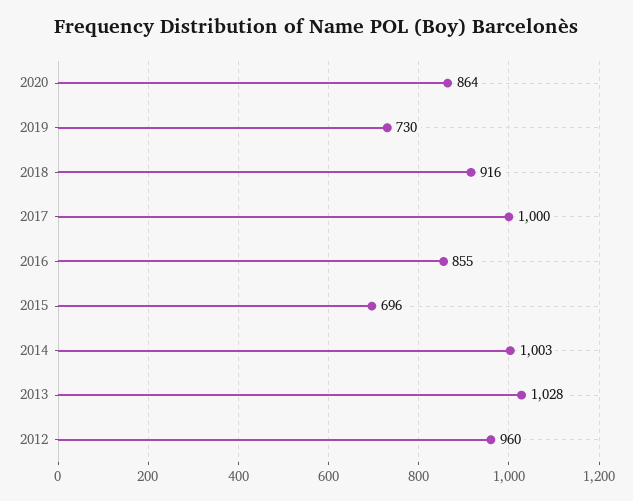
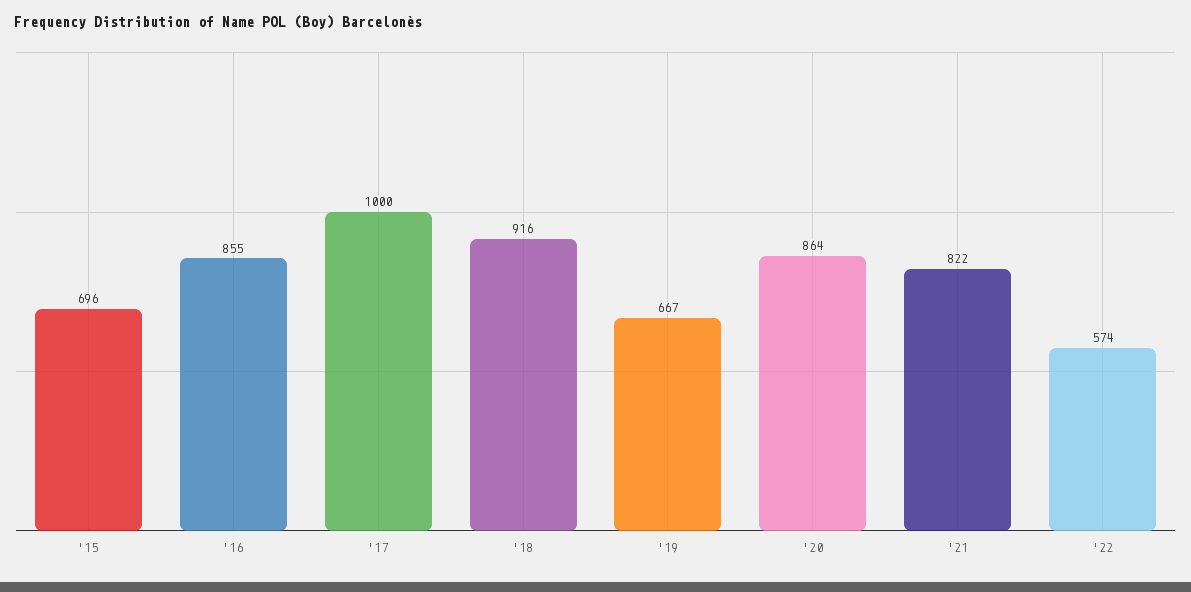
2019: 730 -> 667
2014: 1003 -> none
2013: 1028 -> none
2012: 960 -> none
'21: none -> 822
'22: none -> 574

